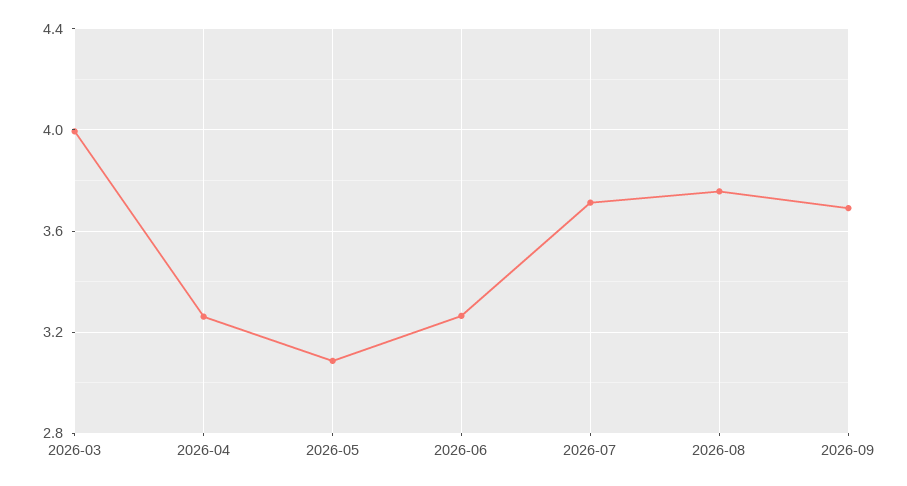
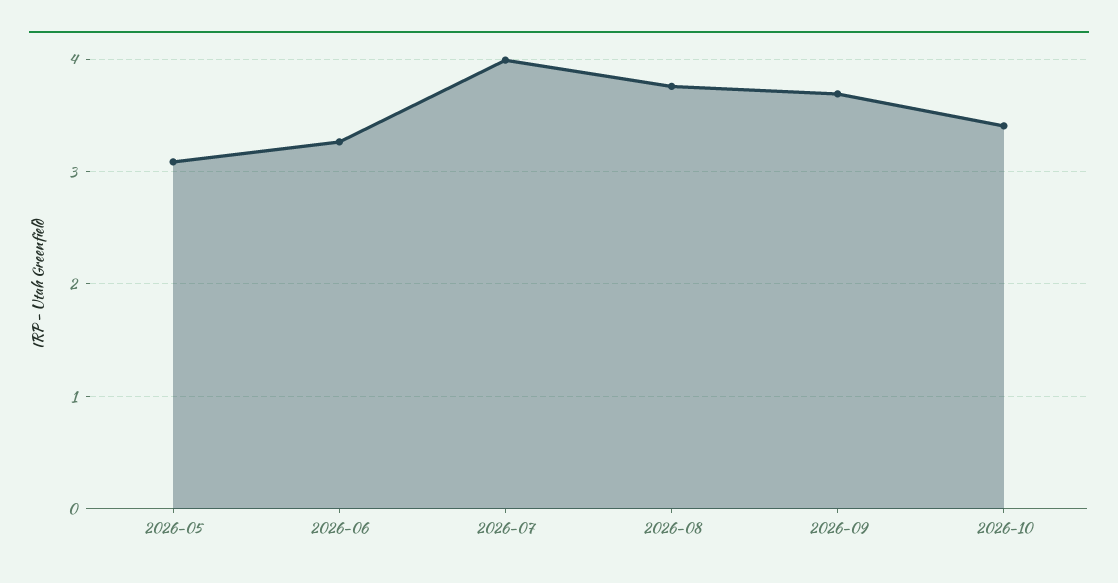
2026-03: 4 -> none
2026-04: 3.25 -> none
2026-07: 3.7 -> 4
2026-10: none -> 3.4

